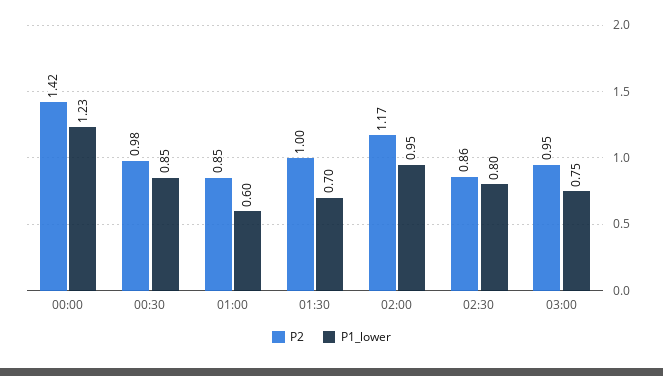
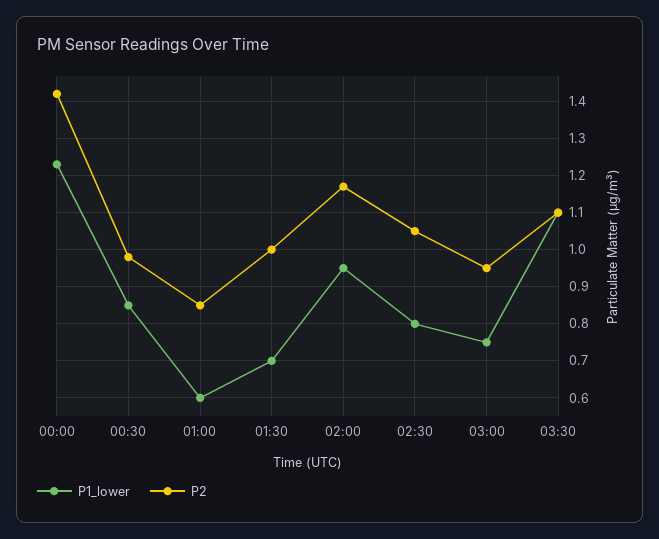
P2, 02:30: 0.86 -> 1.05
P1_lower, 03:30: none -> 1.1
P2, 03:30: none -> 1.1

